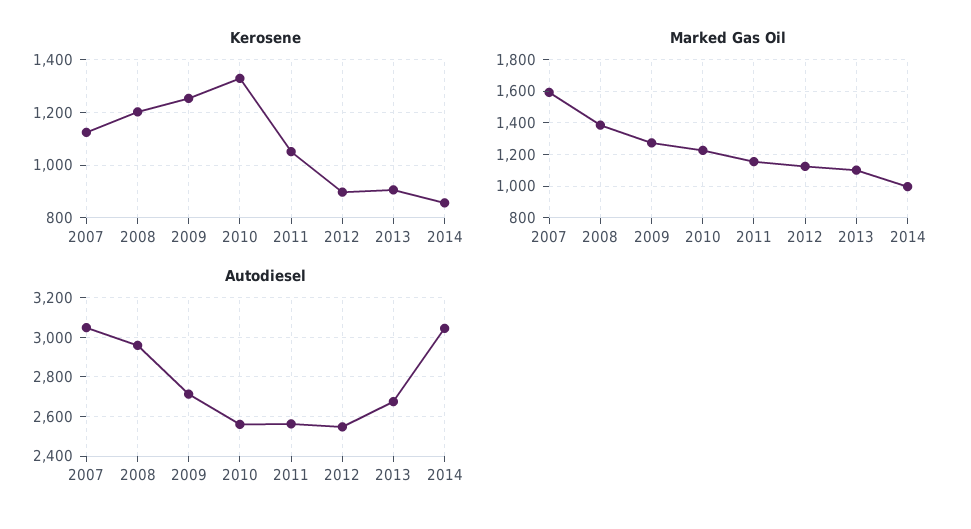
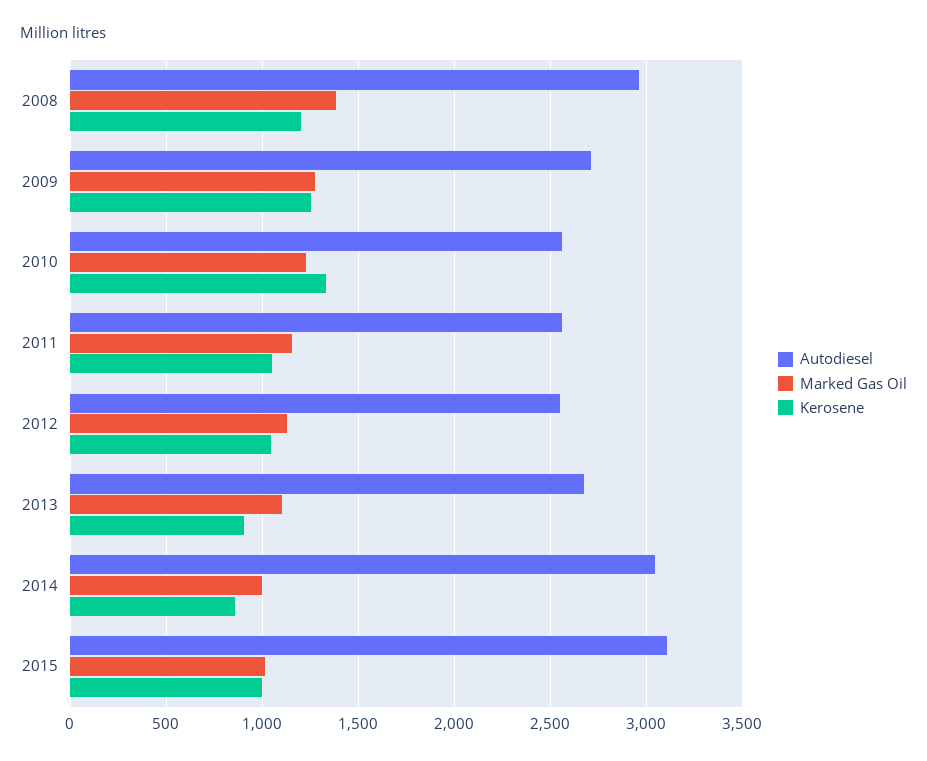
Kerosene, 2007: 1125 -> none
Kerosene, 2012: 900 -> 1050
Marked Gas Oil, 2007: 1600 -> none
Autodiesel, 2007: 3050 -> none
Autodiesel, 2015: none -> 3100
Marked Gas Oil, 2015: none -> 1000
Kerosene, 2015: none -> 1000

